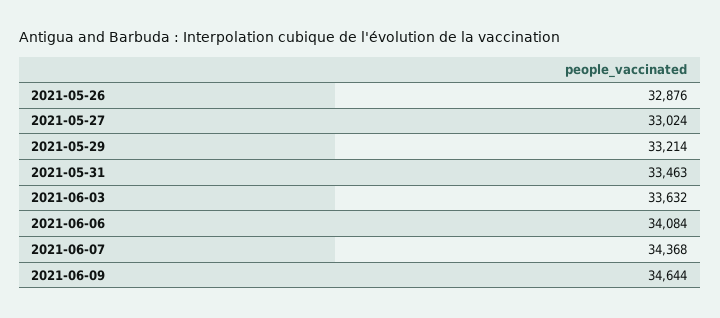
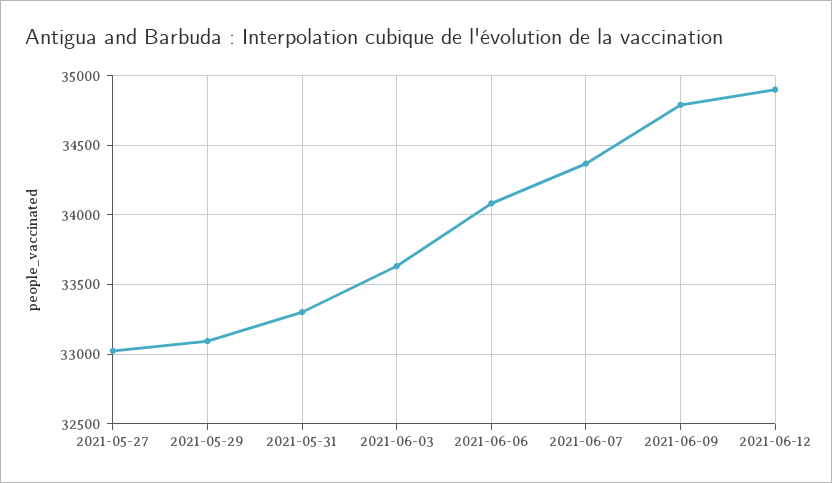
2021-05-26: 32876 -> none
2021-05-29: 33214 -> 33100
2021-05-31: 33463 -> 33300
2021-06-09: 34644 -> 34800
2021-06-12: none -> 34900

